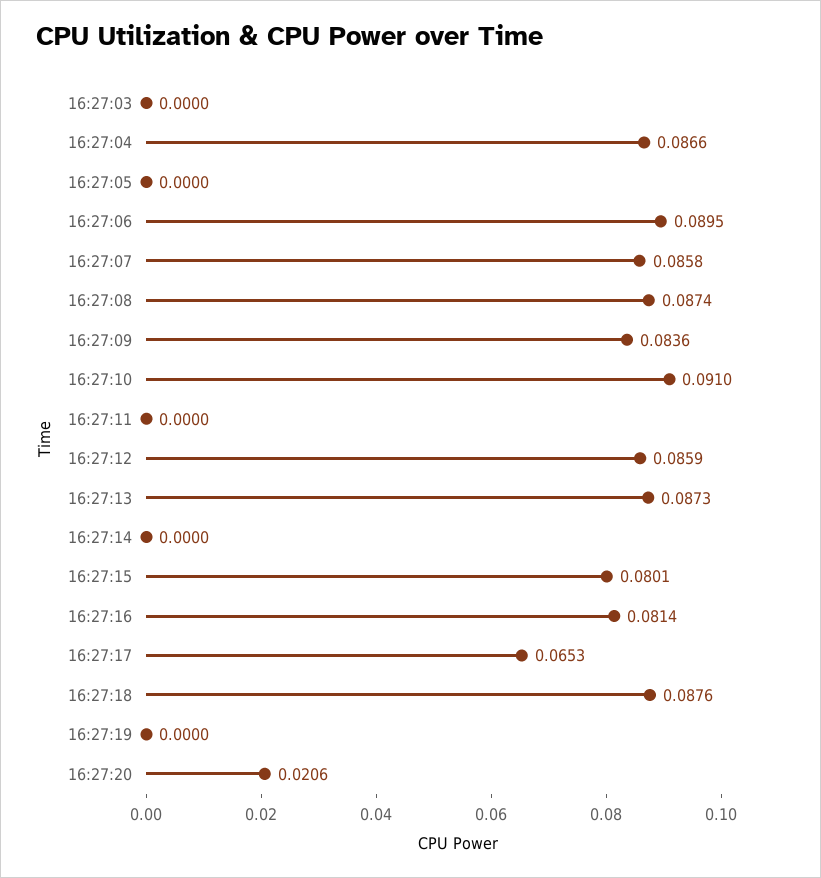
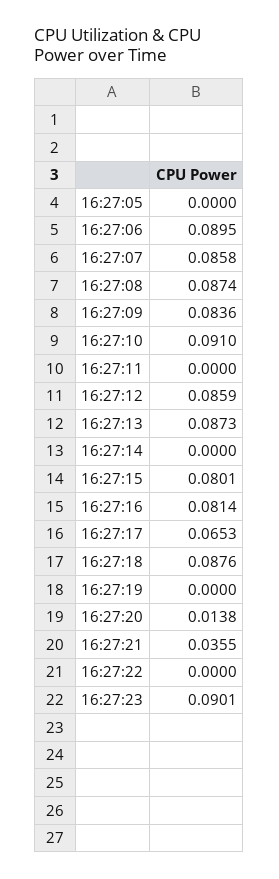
16:27:03: 0 -> none
16:27:04: 0.0866 -> none
16:27:20: 0.0206 -> 0.0138
16:27:21: none -> 0.0355
16:27:22: none -> 0
16:27:23: none -> 0.0901

